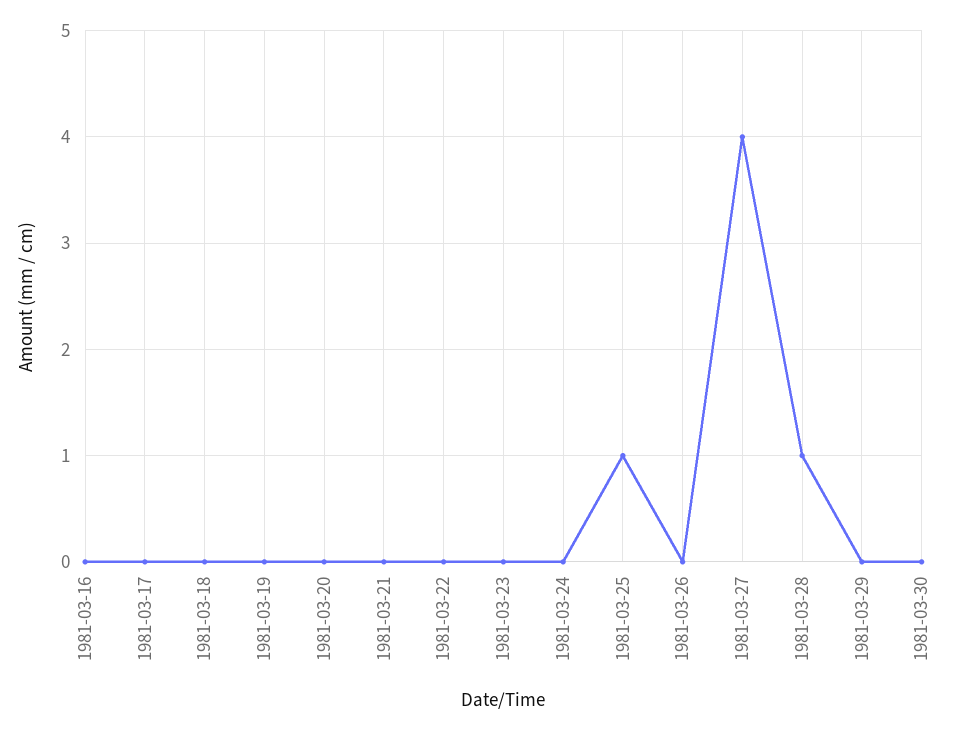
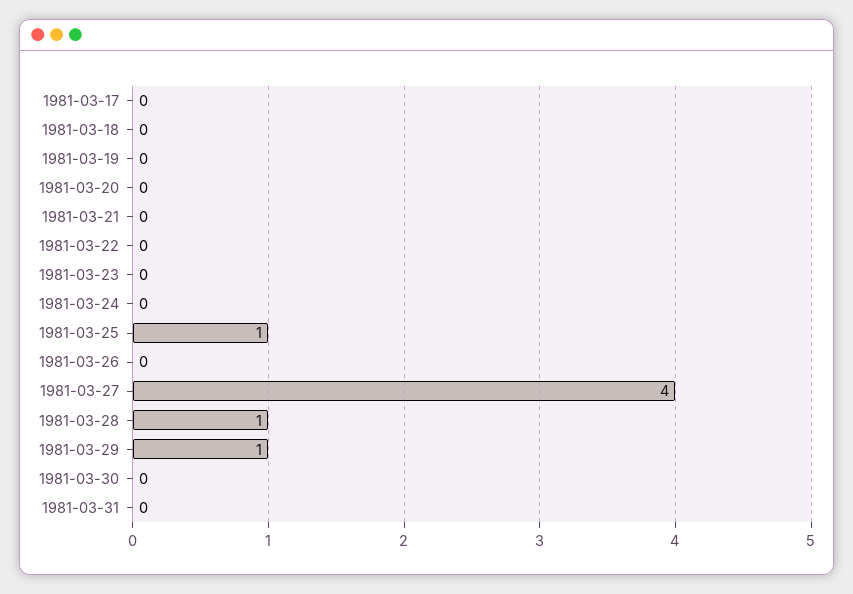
1981-03-16: 0 -> none
1981-03-29: 0 -> 1
1981-03-31: none -> 0

